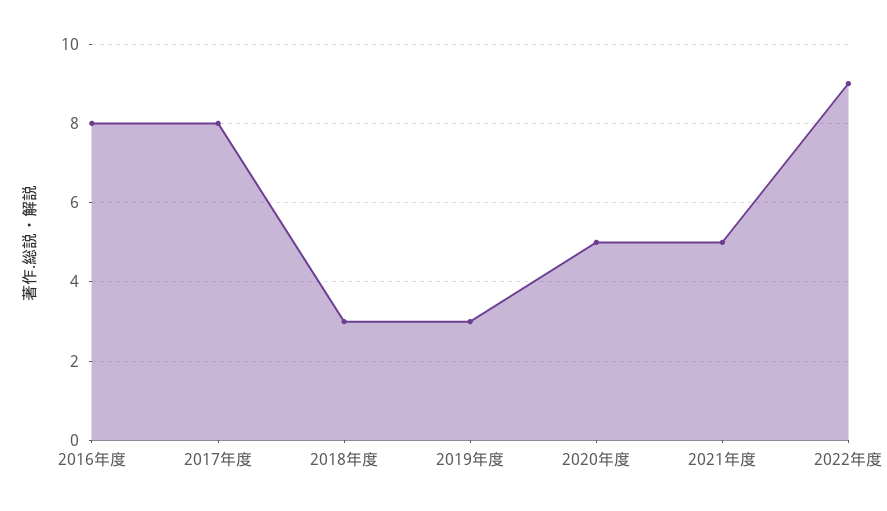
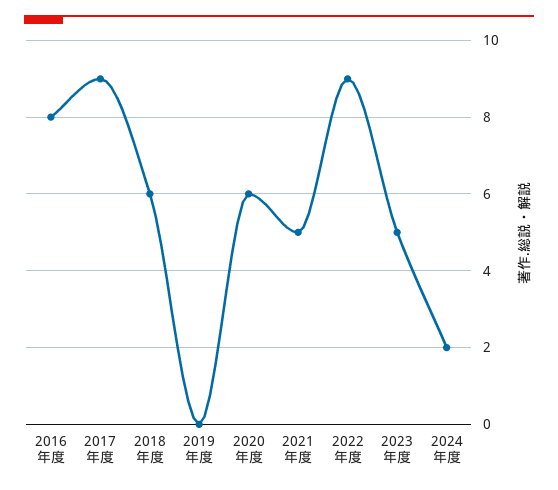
2017年度: 8 -> 9
2018年度: 3 -> 6
2019年度: 3 -> 0
2020年度: 5 -> 6
2023年度: none -> 5
2024年度: none -> 2

